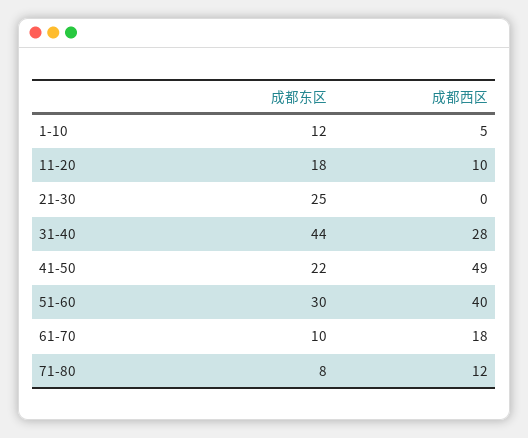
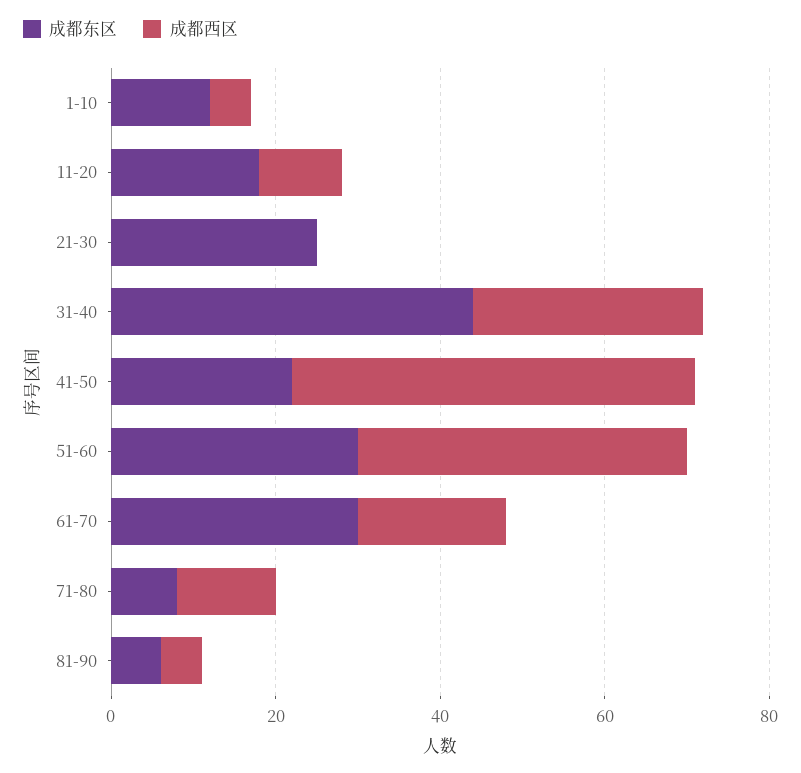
成都东区, 61-70: 10 -> 30
成都东区, 81-90: none -> 5
成都西区, 81-90: none -> 5

